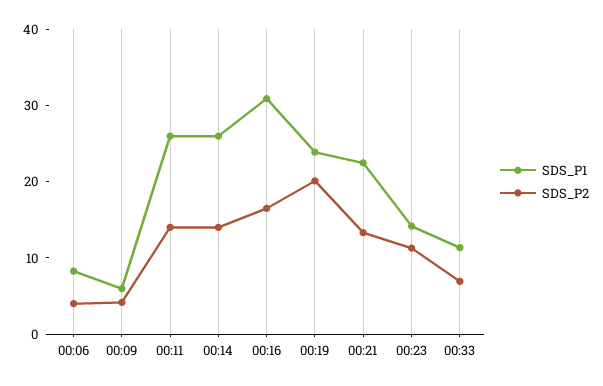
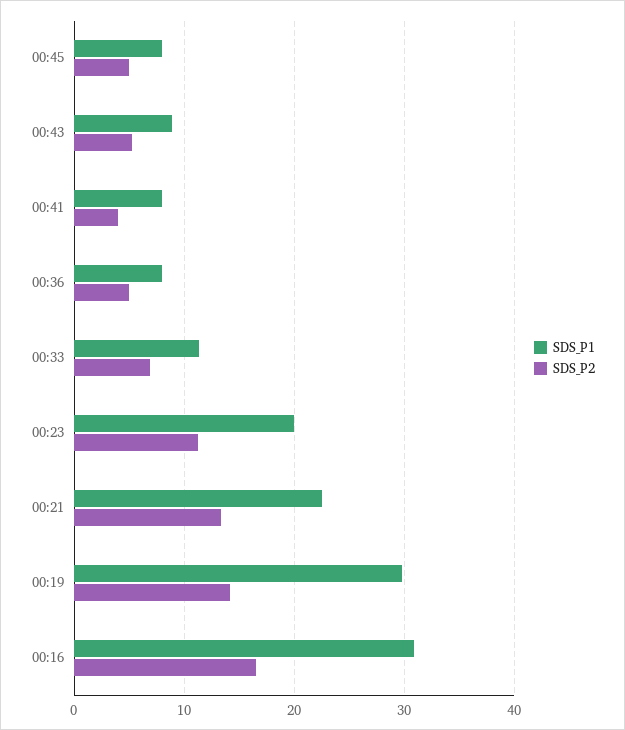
SDS_P1, 00:06: 8 -> none
SDS_P2, 00:06: 4 -> none
SDS_P1, 00:09: 6 -> none
SDS_P2, 00:09: 4 -> none
SDS_P1, 00:11: 26 -> none
SDS_P2, 00:11: 14 -> none
SDS_P1, 00:14: 26 -> none
SDS_P2, 00:14: 14 -> none
SDS_P1, 00:19: 24 -> 30
SDS_P2, 00:19: 20 -> 14
SDS_P1, 00:23: 14 -> 20
SDS_P1, 00:45: none -> 8
SDS_P2, 00:45: none -> 5
SDS_P1, 00:43: none -> 9
SDS_P2, 00:43: none -> 5
SDS_P1, 00:41: none -> 8
SDS_P2, 00:41: none -> 4
SDS_P1, 00:36: none -> 8
SDS_P2, 00:36: none -> 5

